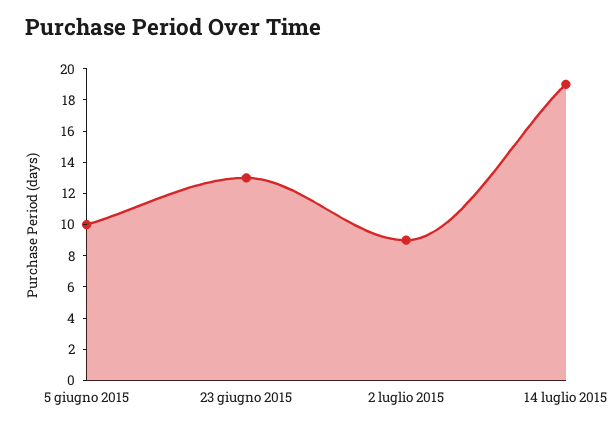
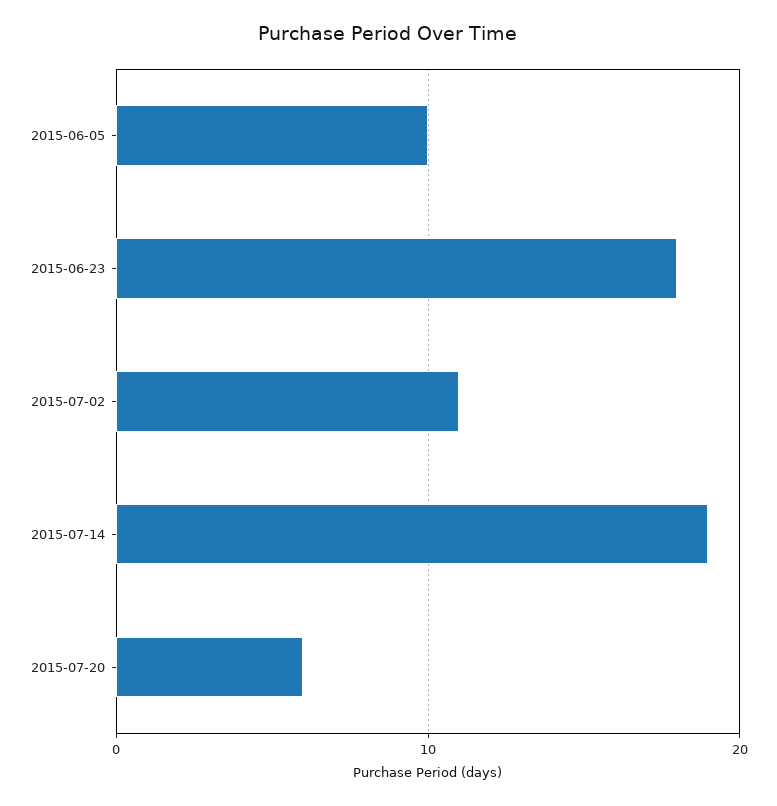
23 giugno 2015: 13 -> 18
2 luglio 2015: 9 -> 11
2015-07-20: none -> 6

